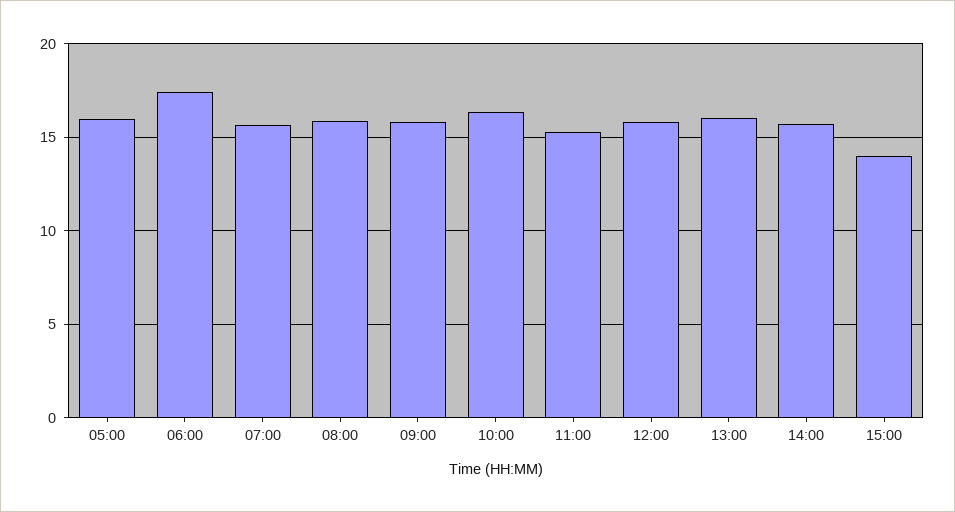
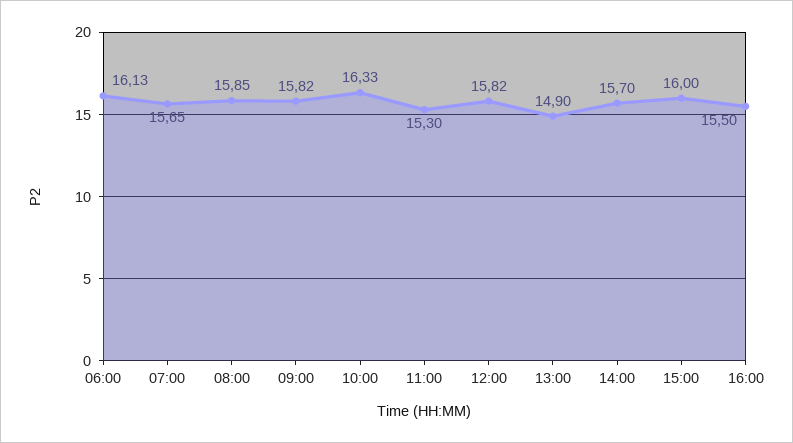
05:00: 16 -> none
06:00: 17.5 -> 16.13
13:00: 16 -> 14.9
15:00: 14 -> 16
16:00: none -> 15.5

